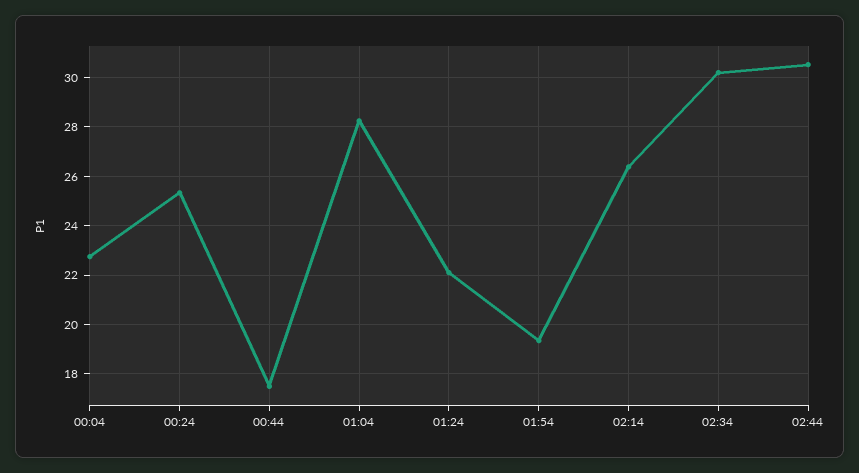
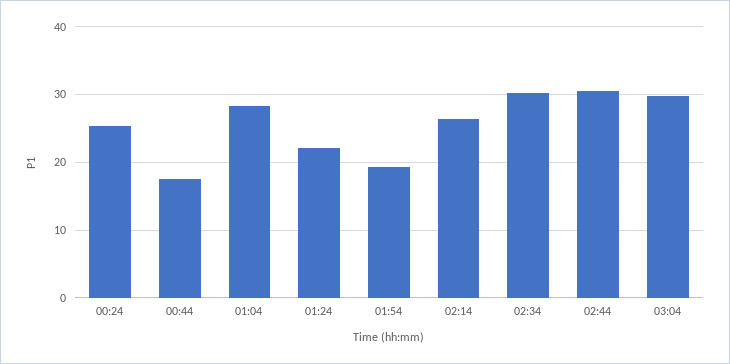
00:04: 22.75 -> none
03:04: none -> 30

